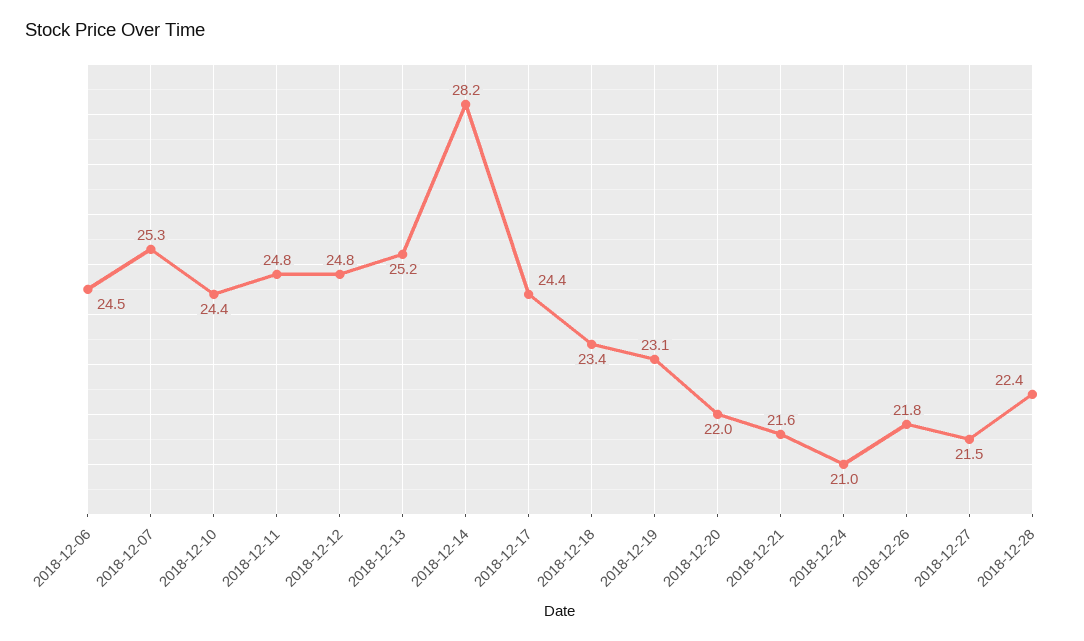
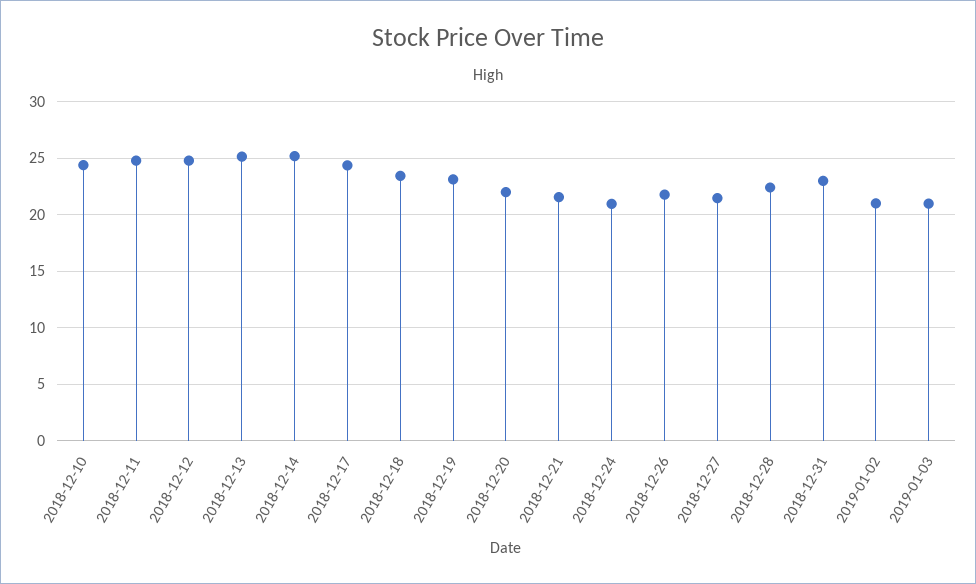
2018-12-06: 24.5 -> none
2018-12-07: 25.3 -> none
2018-12-14: 28.2 -> 25
2018-12-31: none -> 23
2019-01-02: none -> 21
2019-01-03: none -> 21

